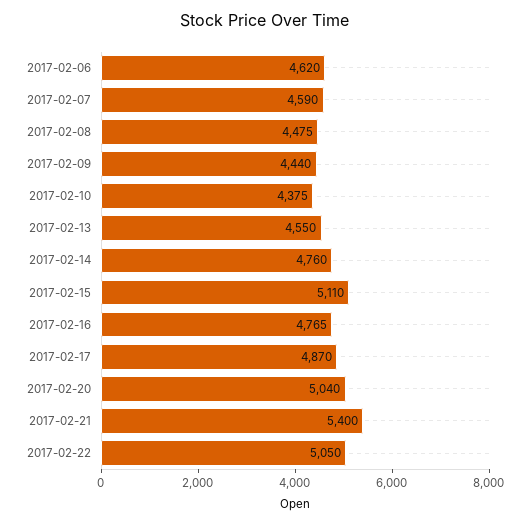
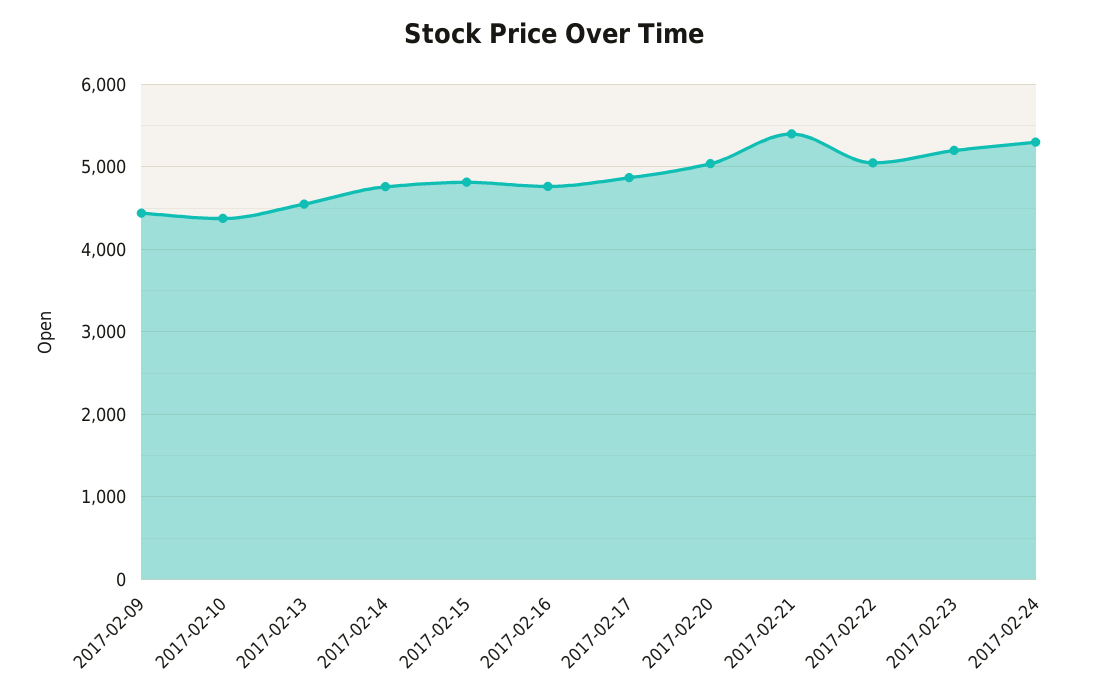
2017-02-06: 4620 -> none
2017-02-07: 4590 -> none
2017-02-08: 4475 -> none
2017-02-15: 5110 -> 4800
2017-02-23: none -> 5200
2017-02-24: none -> 5300

